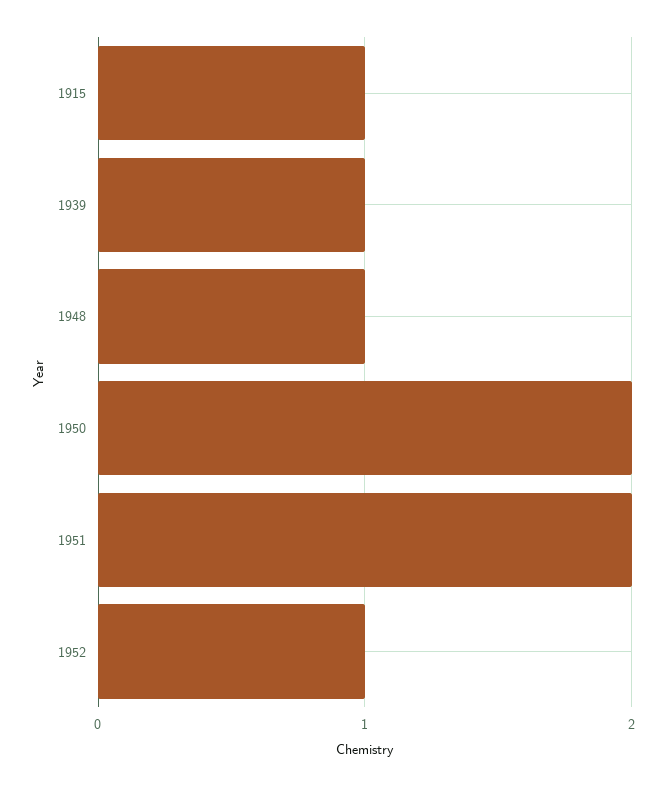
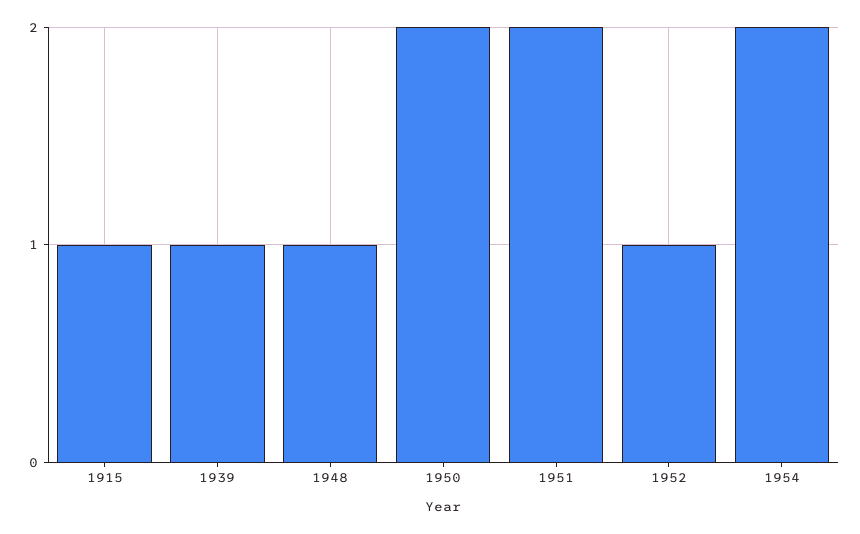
1954: none -> 2

